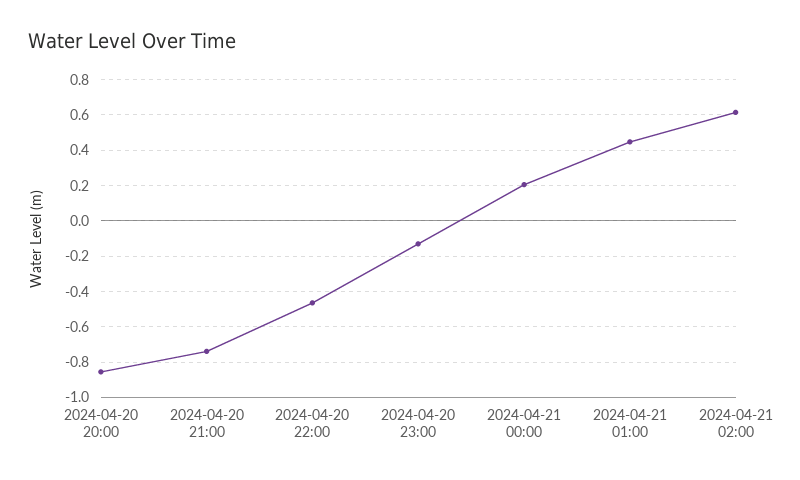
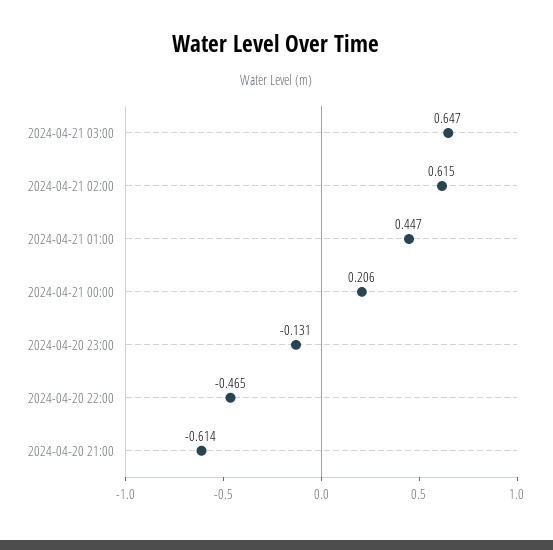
2024-04-20 20:00: -0.85 -> none
2024-04-20 21:00: -0.75 -> -0.614
2024-04-21 03:00: none -> 0.647

